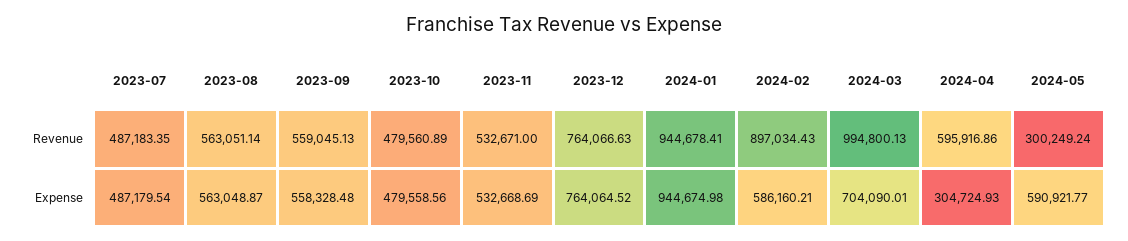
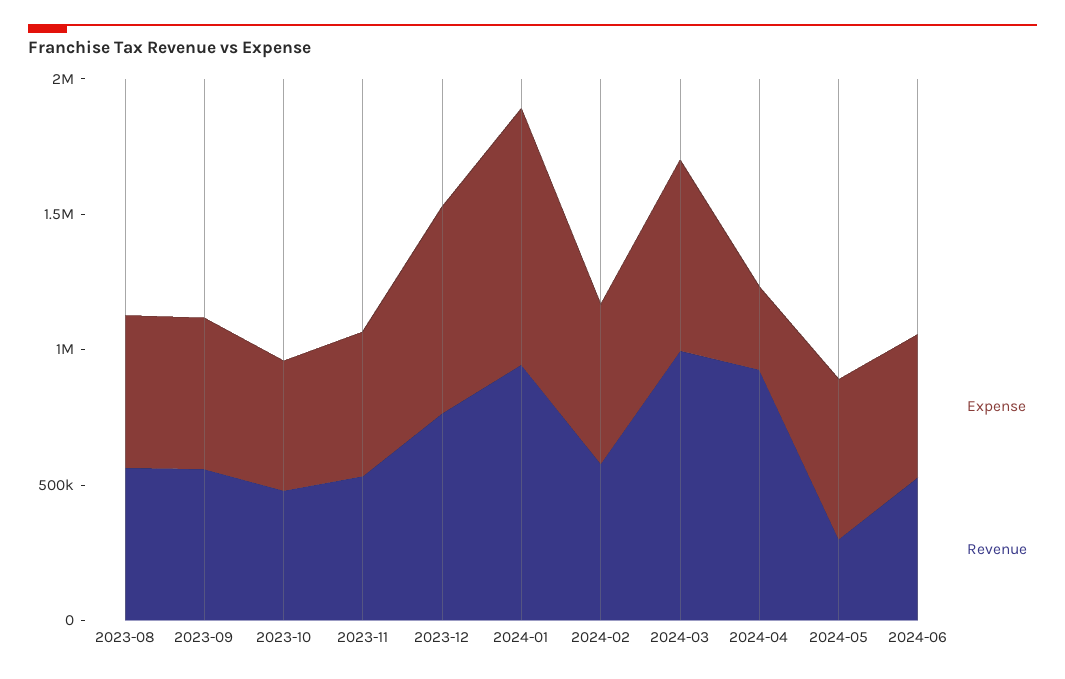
Revenue, 2023-07: 487183.35 -> none
Revenue, 2024-02: 897034.43 -> 600000
Revenue, 2024-04: 595916.86 -> 900000
Expense, 2023-07: 487179.54 -> none
Expense, 2024-06: none -> 500000
Revenue, 2024-06: none -> 500000

